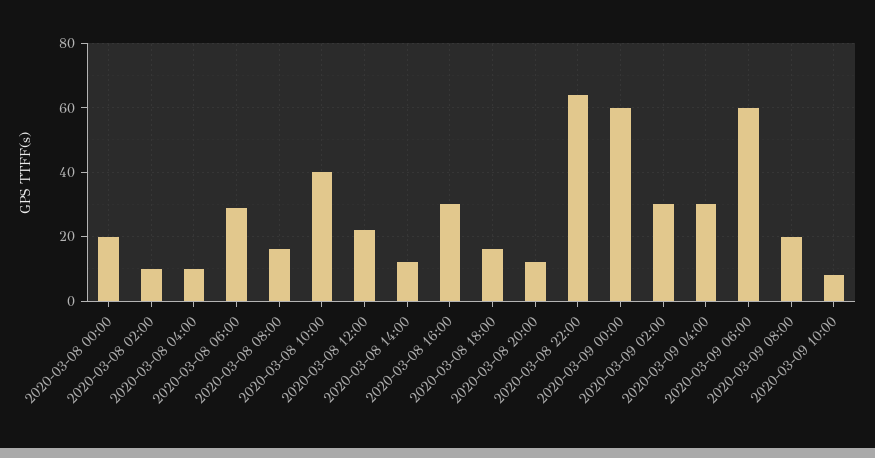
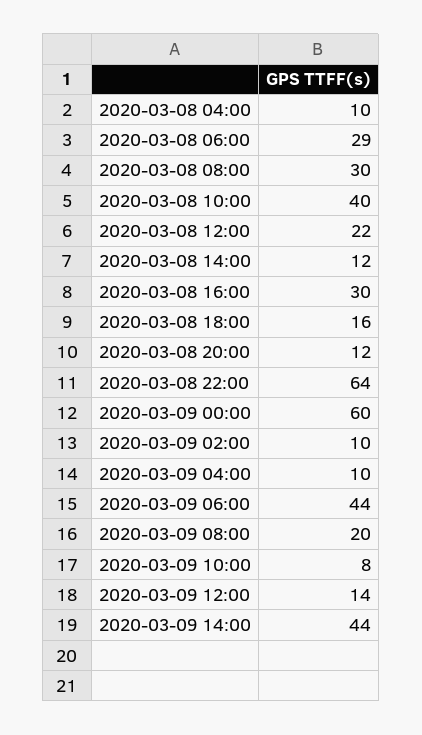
2020-03-08 00:00: 20 -> none
2020-03-08 02:00: 10 -> none
2020-03-08 08:00: 15 -> 30
2020-03-09 02:00: 30 -> 10
2020-03-09 04:00: 30 -> 10
2020-03-09 06:00: 60 -> 44
2020-03-09 12:00: none -> 14
2020-03-09 14:00: none -> 44

